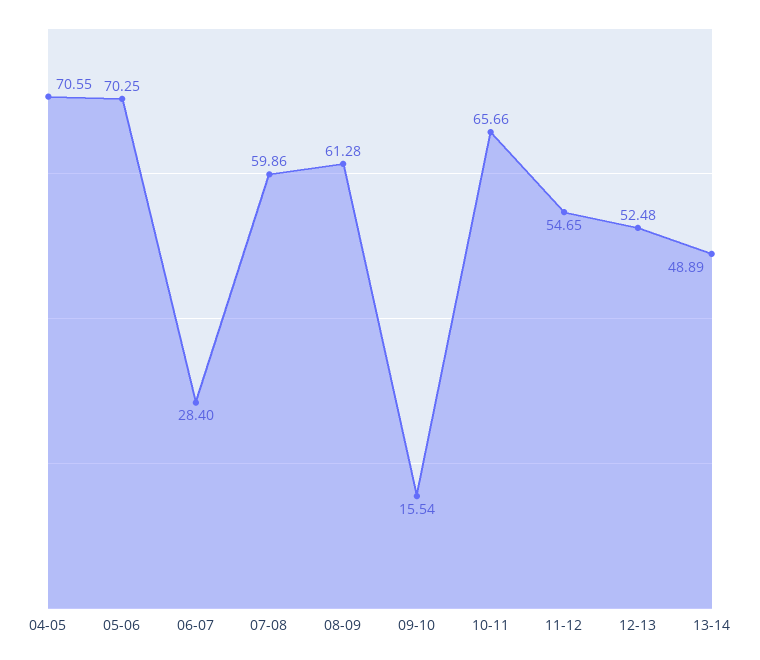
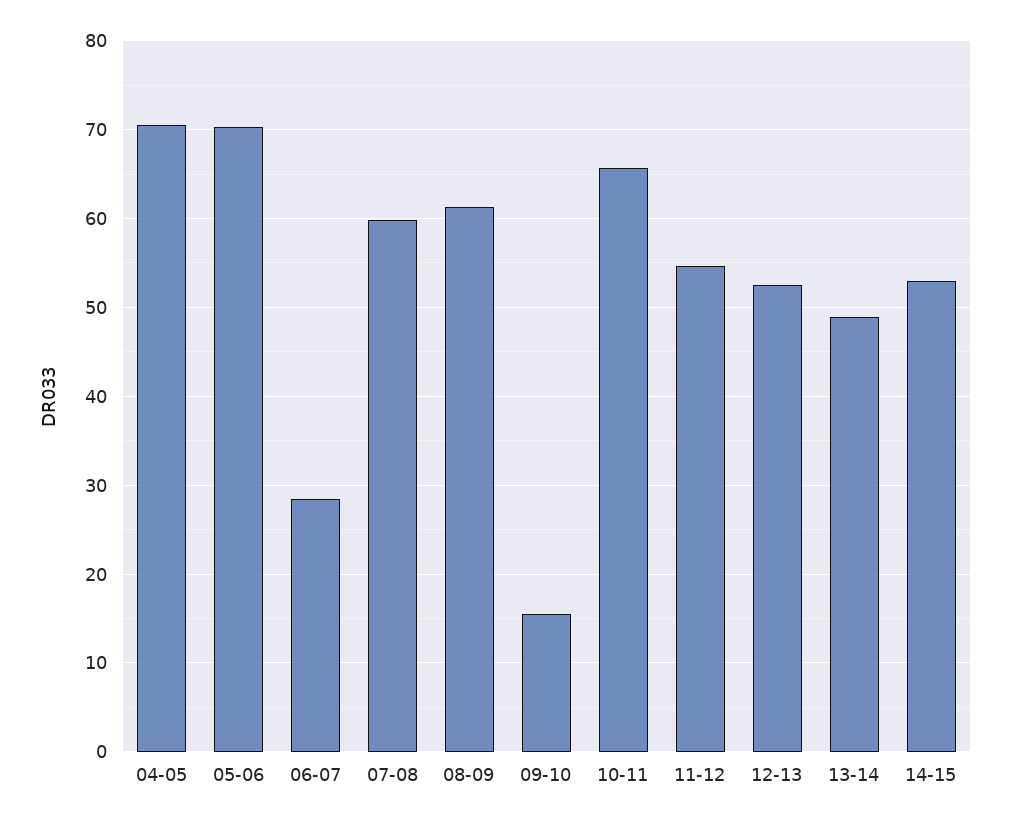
14-15: none -> 53

